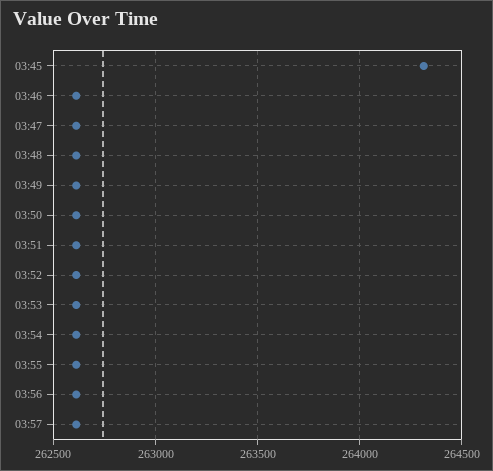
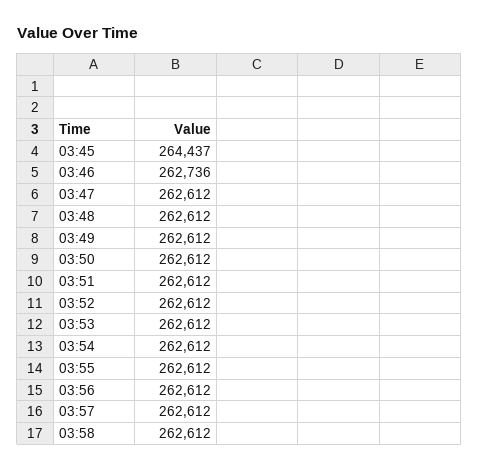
03:45: 264300 -> 264437
03:46: 262600 -> 262736
03:58: none -> 262612

